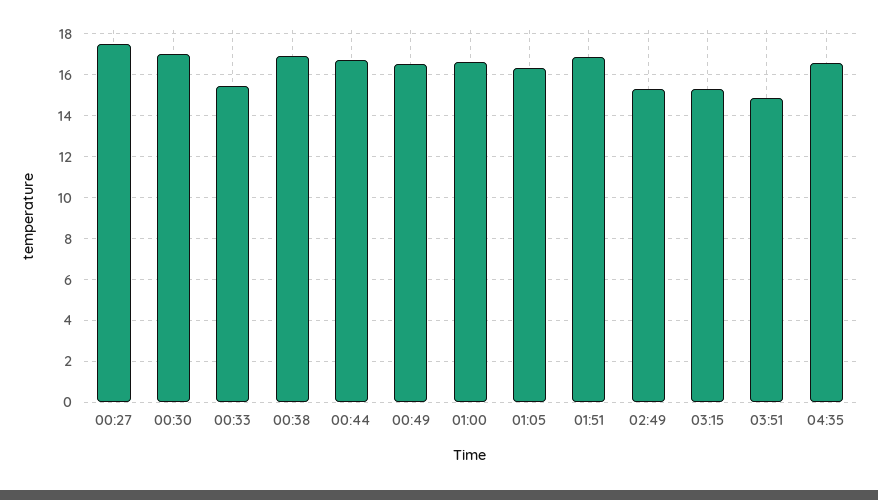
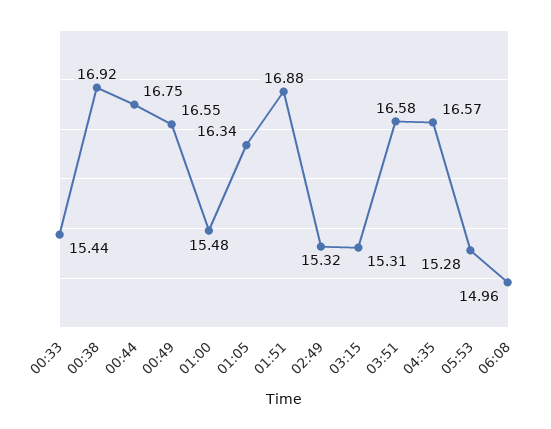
00:27: 17.5 -> none
00:30: 17 -> none
01:00: 16.5 -> 15.48
03:51: 15 -> 16.58
05:53: none -> 15.28
06:08: none -> 14.96

